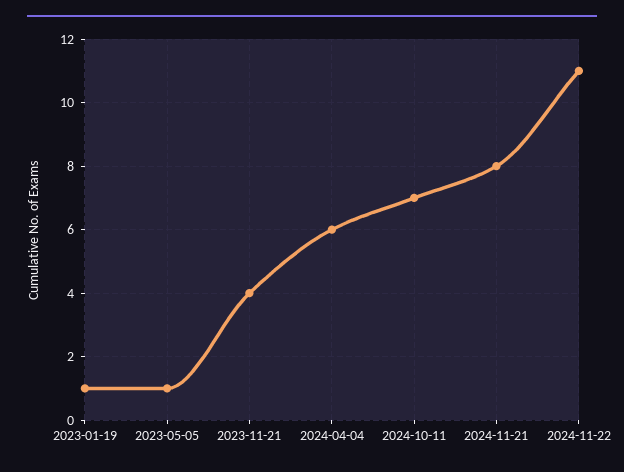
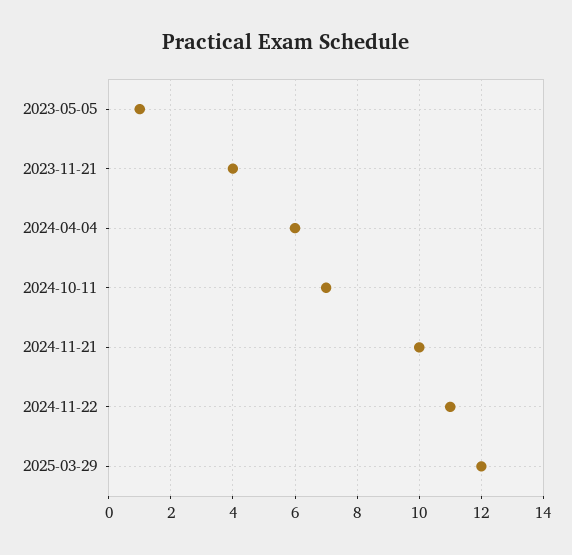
2023-01-19: 1 -> none
2024-11-21: 8 -> 10
2025-03-29: none -> 12

